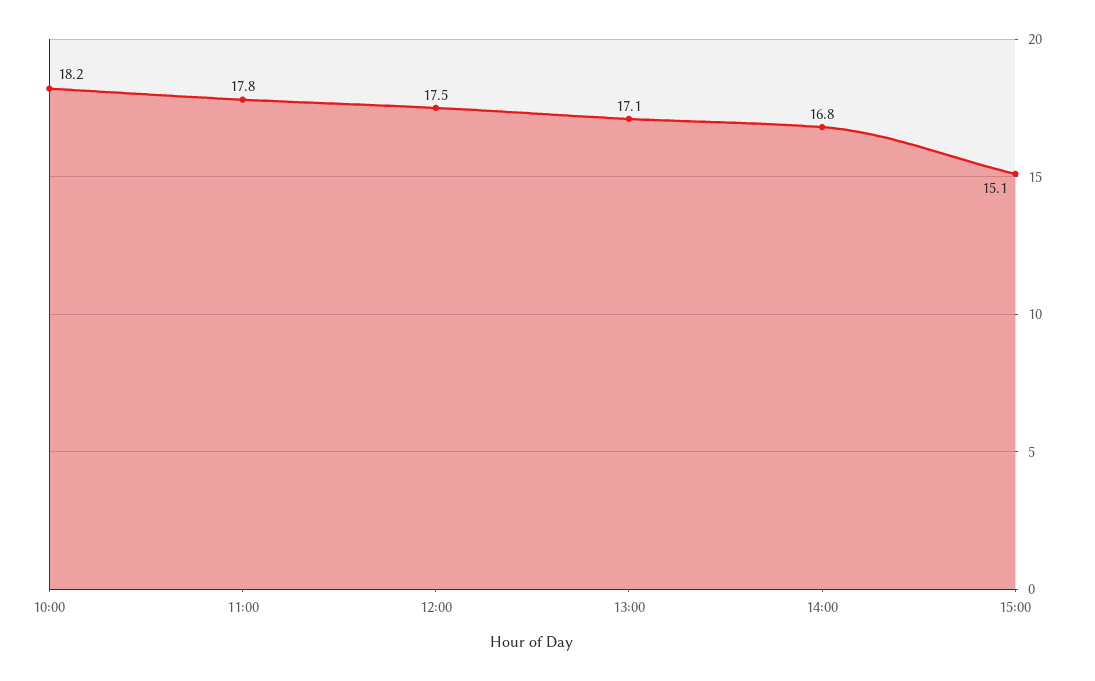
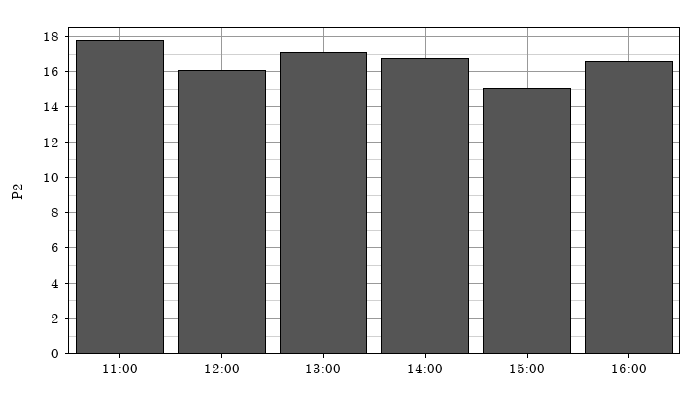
10:00: 18.2 -> none
12:00: 17.5 -> 16
16:00: none -> 16.5

